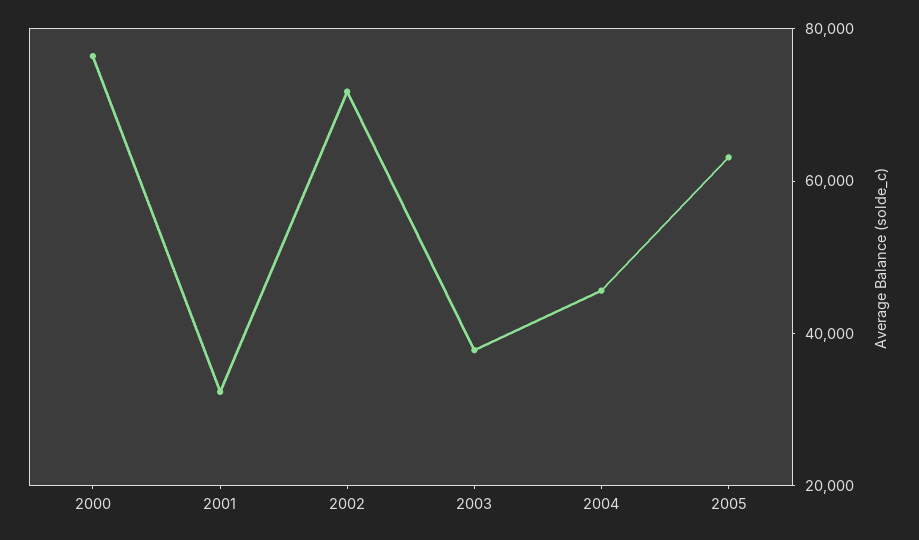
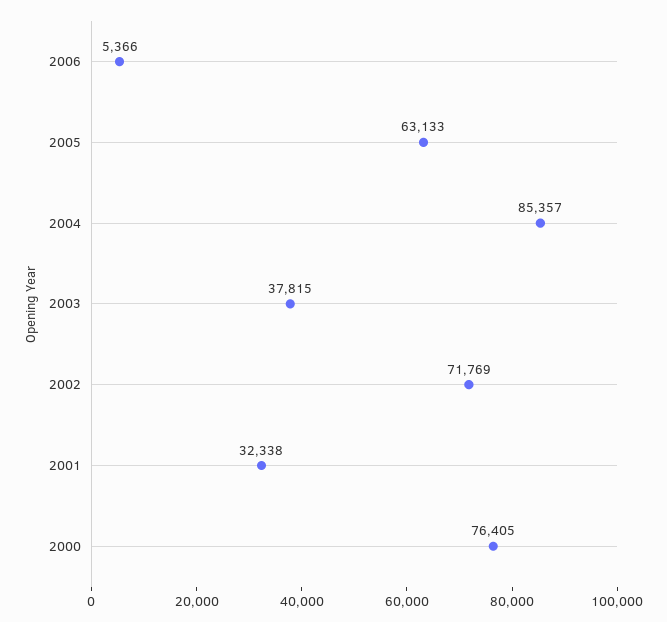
2004: 45000 -> 85357
2006: none -> 5366

